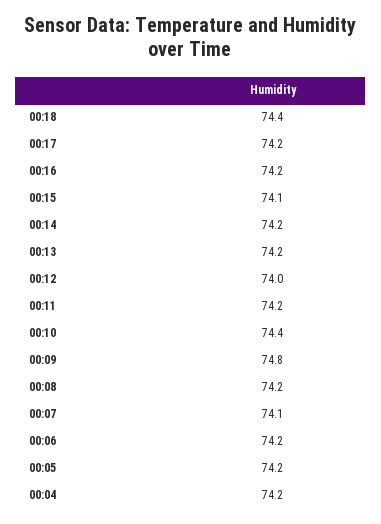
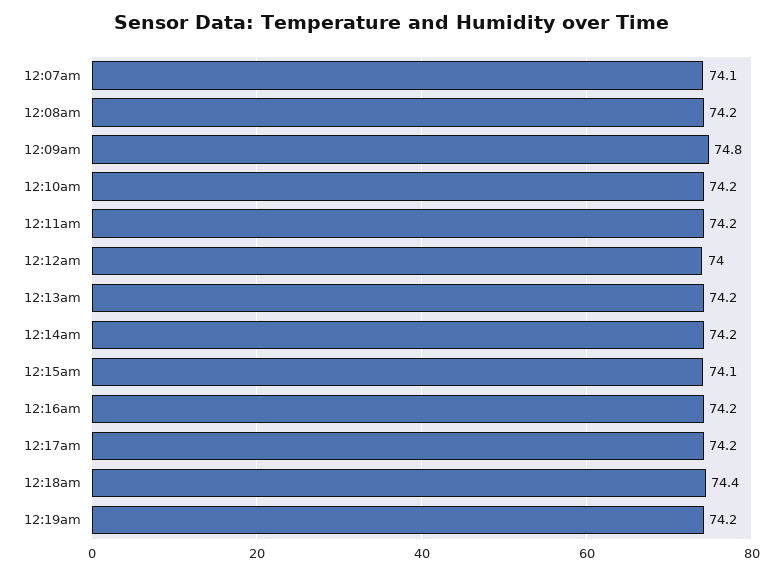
00:10: 74.4 -> 74.2
00:06: 74.2 -> none
00:05: 74.2 -> none
00:04: 74.2 -> none
12:19am: none -> 74.2

